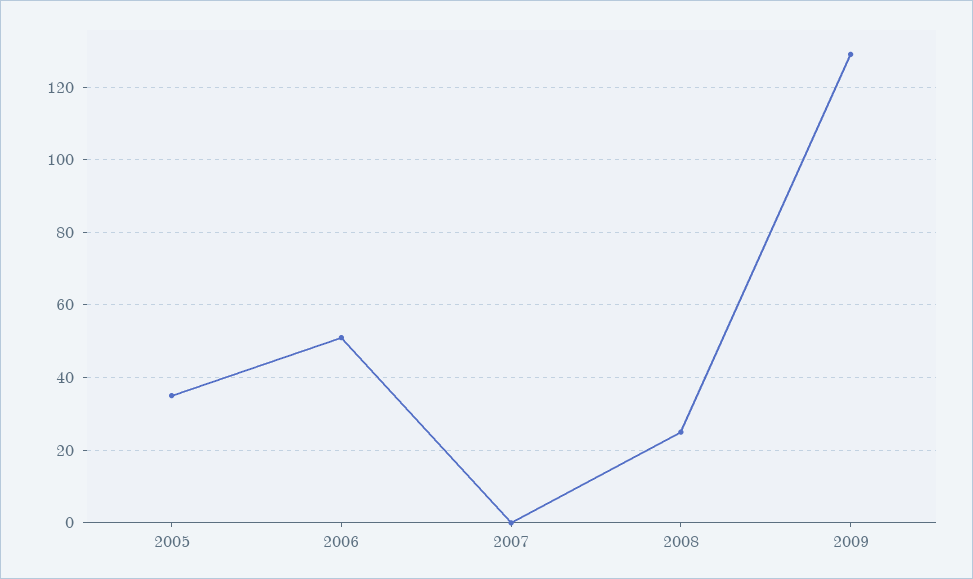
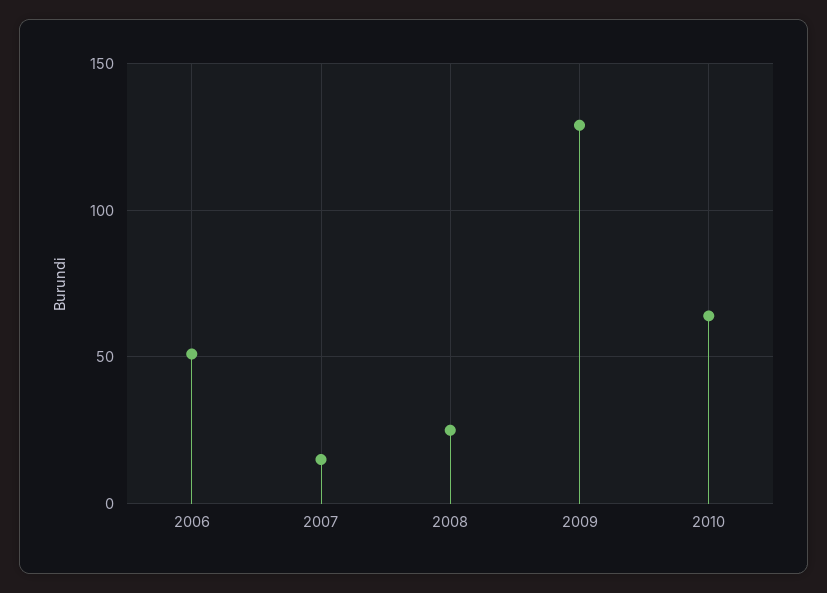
2005: 35 -> none
2007: 0 -> 15
2010: none -> 65

